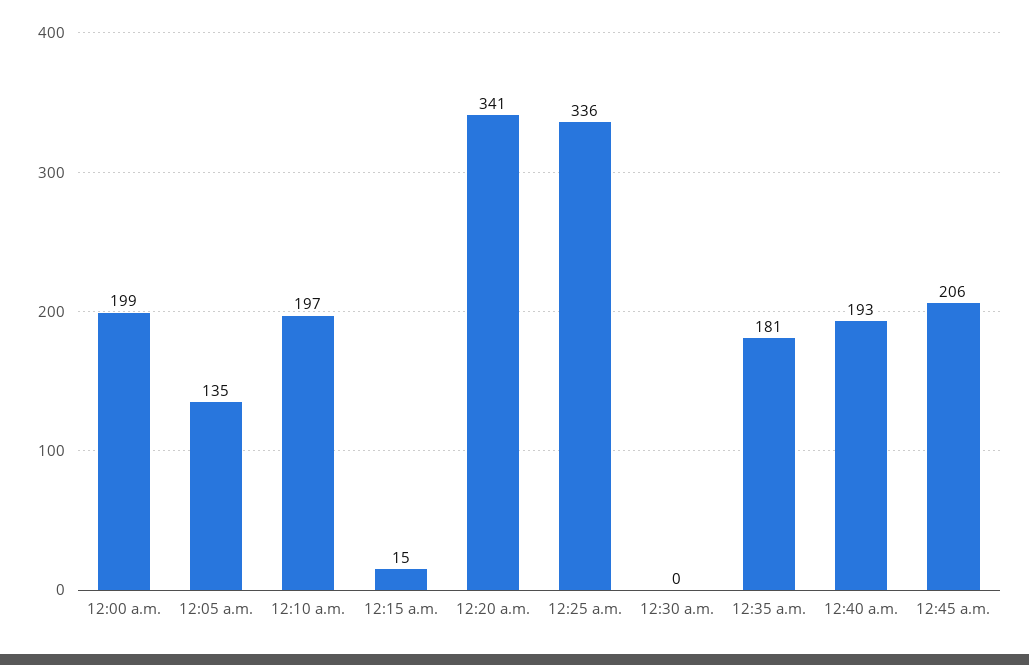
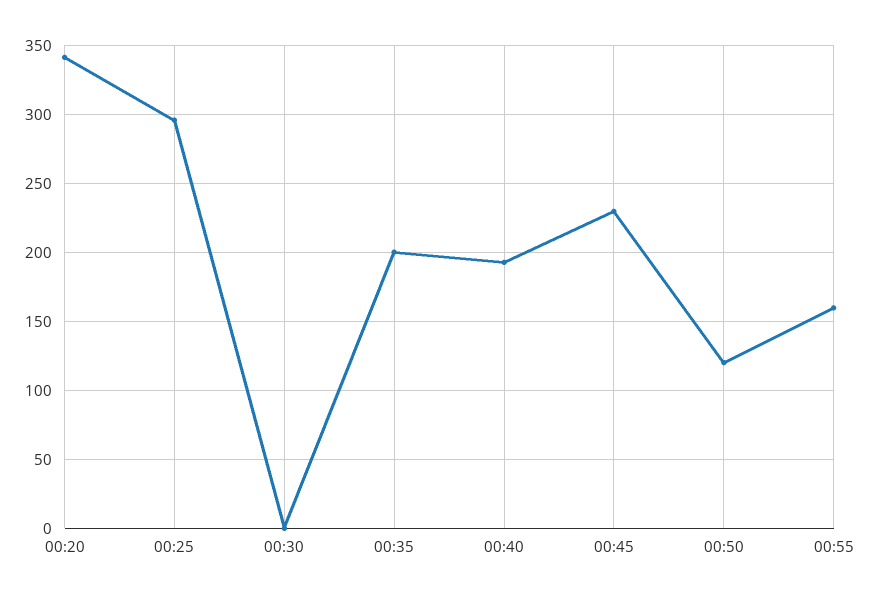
12:00 a.m.: 199 -> none
12:05 a.m.: 135 -> none
12:10 a.m.: 197 -> none
12:15 a.m.: 15 -> none
12:25 a.m.: 336 -> 295
12:35 a.m.: 181 -> 200
12:45 a.m.: 206 -> 230
00:50: none -> 120
00:55: none -> 160

